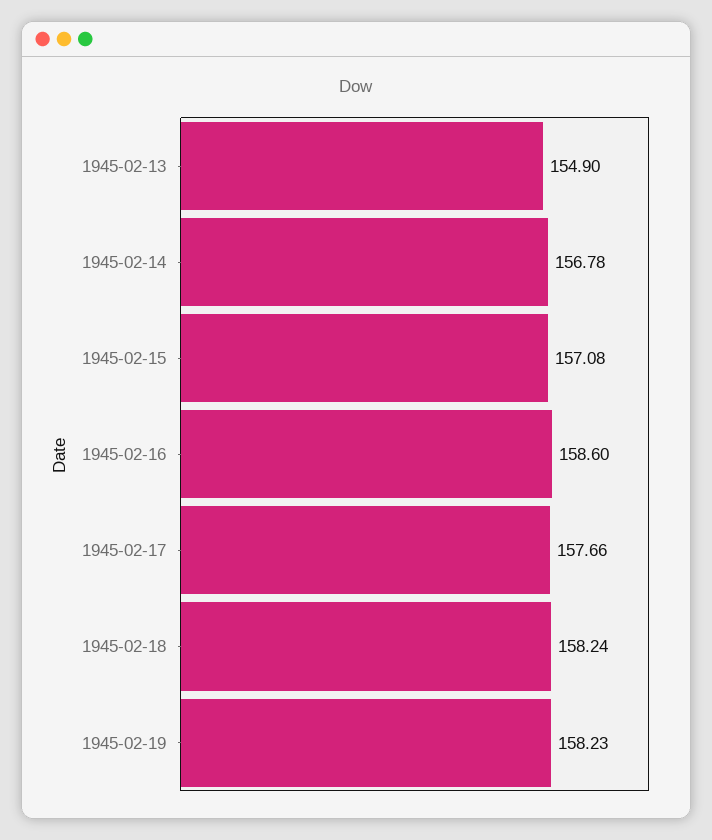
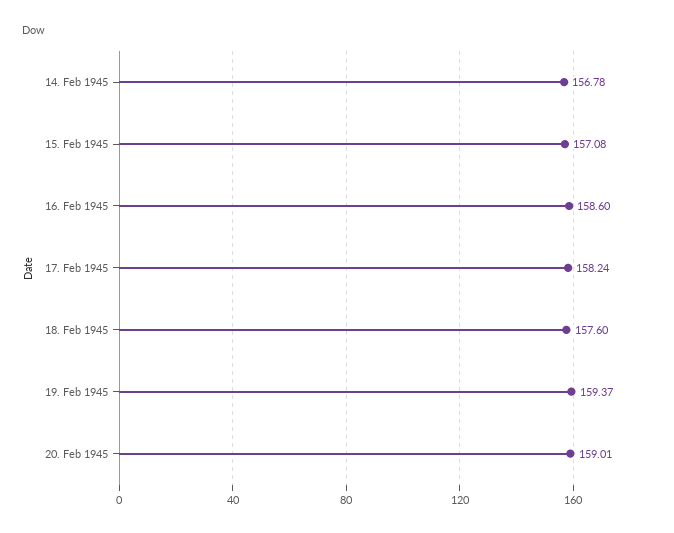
1945-02-13: 154.9 -> none
1945-02-17: 157.66 -> 158.24
1945-02-18: 158.24 -> 157.6
1945-02-19: 158.23 -> 159.37
20. Feb 1945: none -> 159.01

